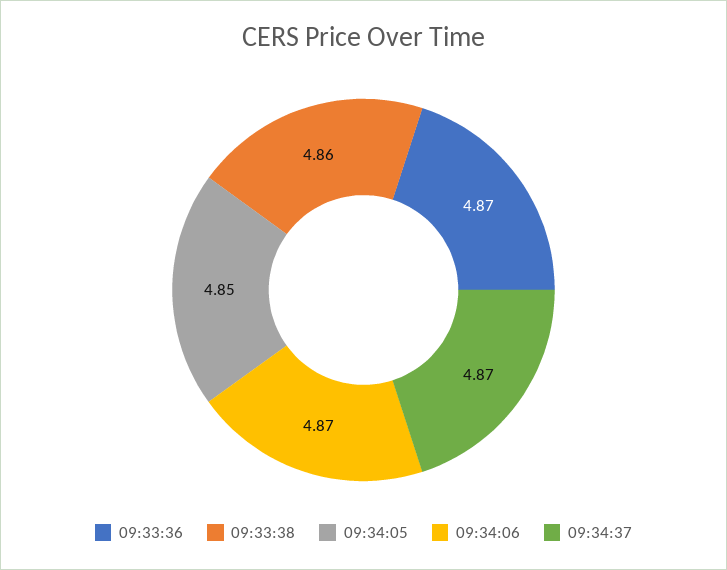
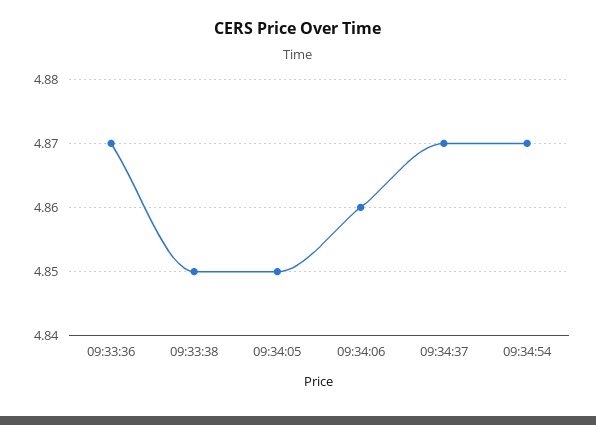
09:33:38: 4.86 -> 4.85
09:34:06: 4.87 -> 4.86
09:34:54: none -> 4.87

